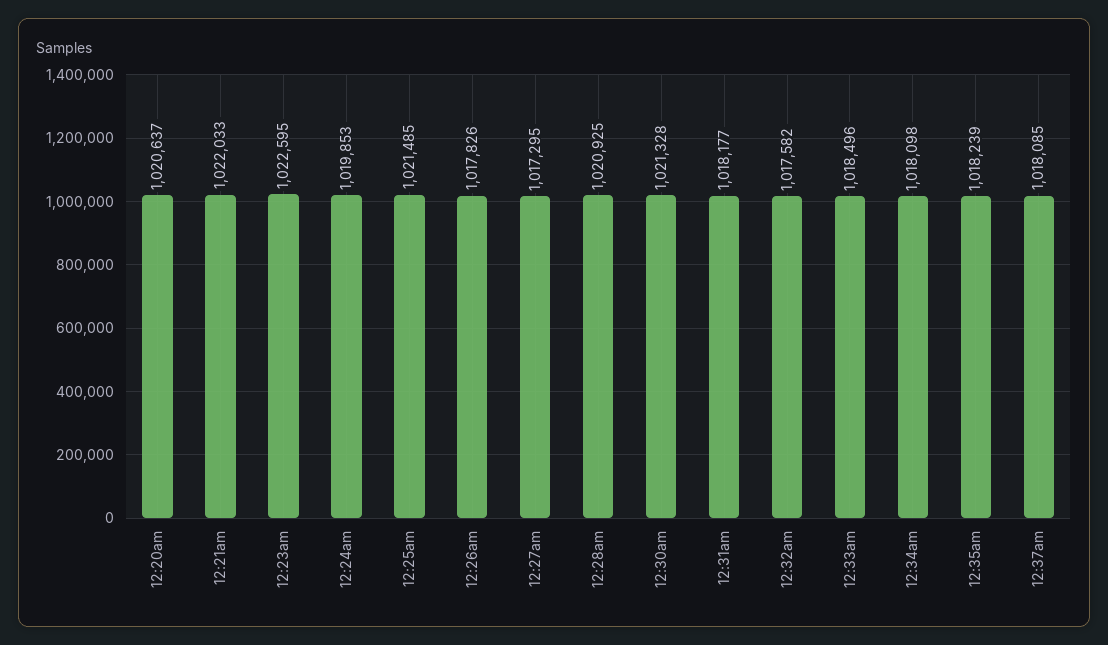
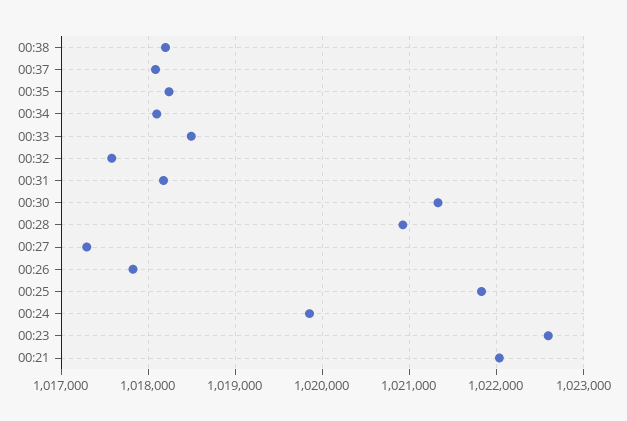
12:20am: 1020637 -> none
12:25am: 1021485 -> 1021800
00:38: none -> 1018200

